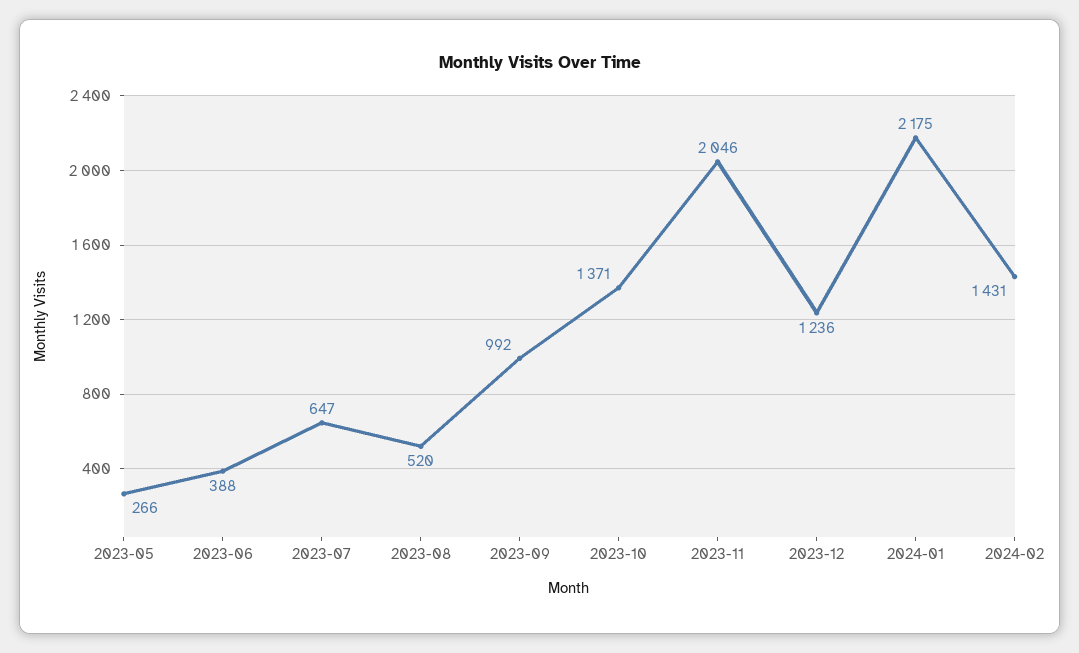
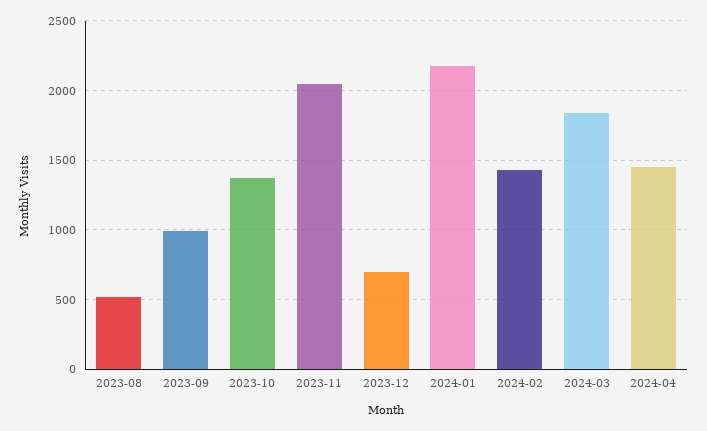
2023-05: 266 -> none
2023-06: 388 -> none
2023-07: 647 -> none
2023-12: 1236 -> 700
2024-03: none -> 1850
2024-04: none -> 1450

